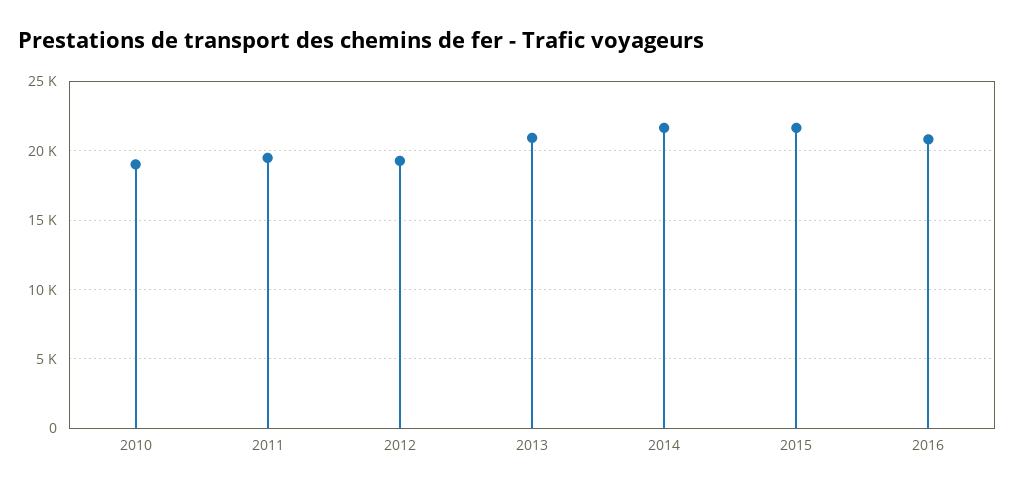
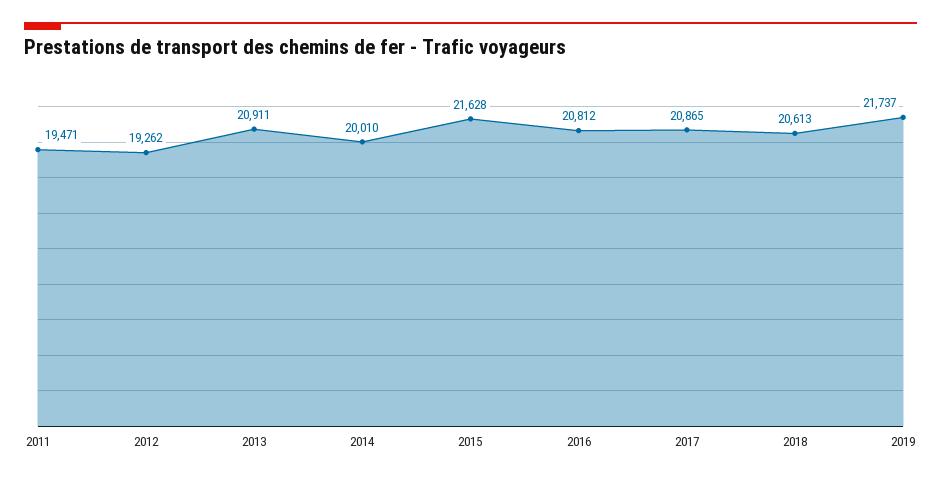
2010: 19000 -> none
2014: 21500 -> 20010
2017: none -> 20865
2018: none -> 20613
2019: none -> 21737

